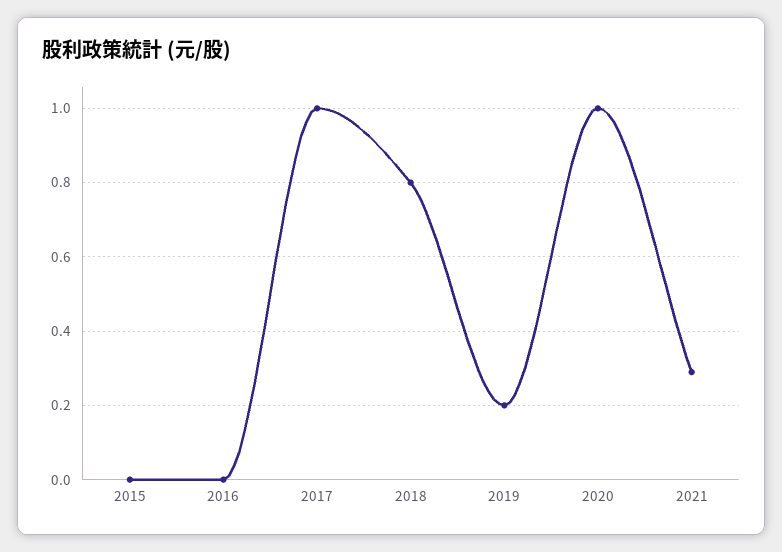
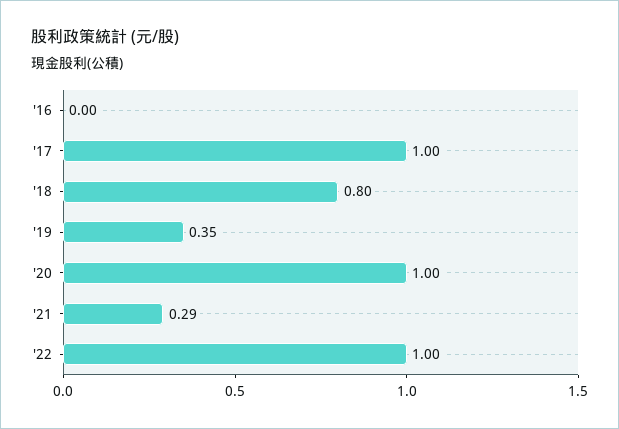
2015: 0 -> none
2019: 0.2 -> 0.35
'22: none -> 1

